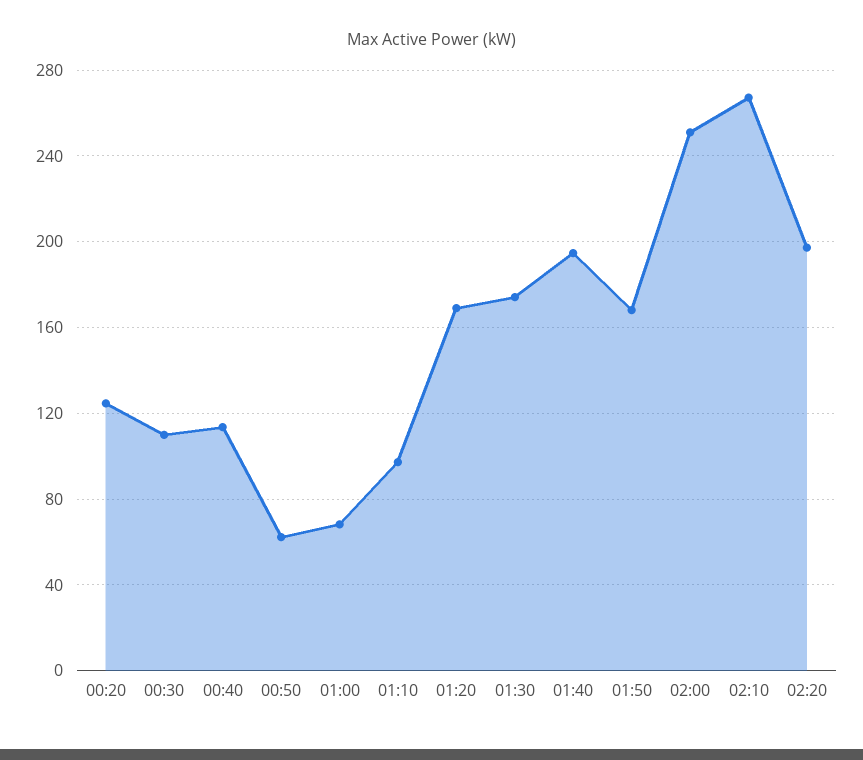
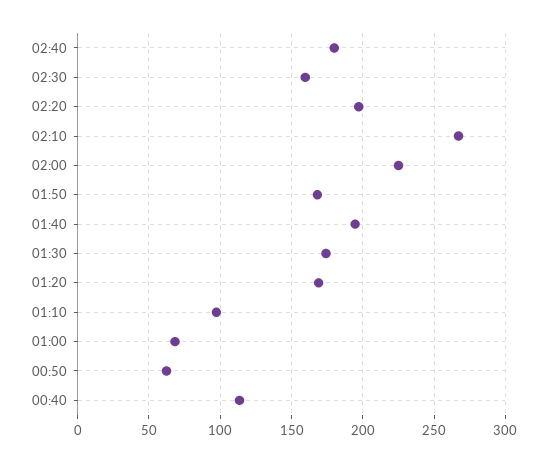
00:20: 125 -> none
00:30: 110 -> none
02:00: 250 -> 225
02:40: none -> 180
02:30: none -> 160

